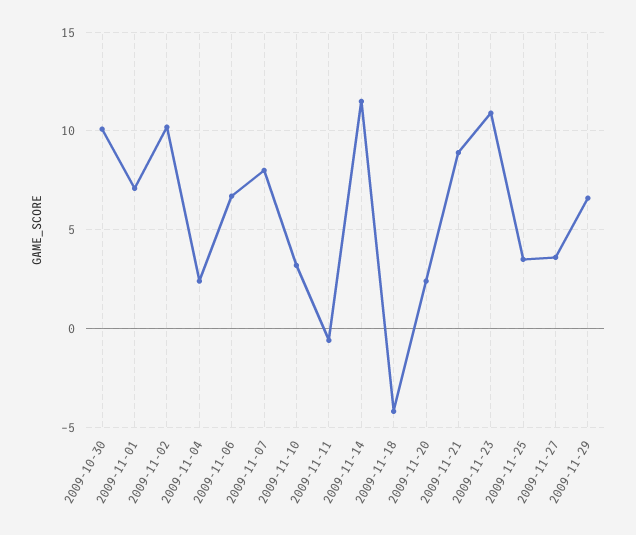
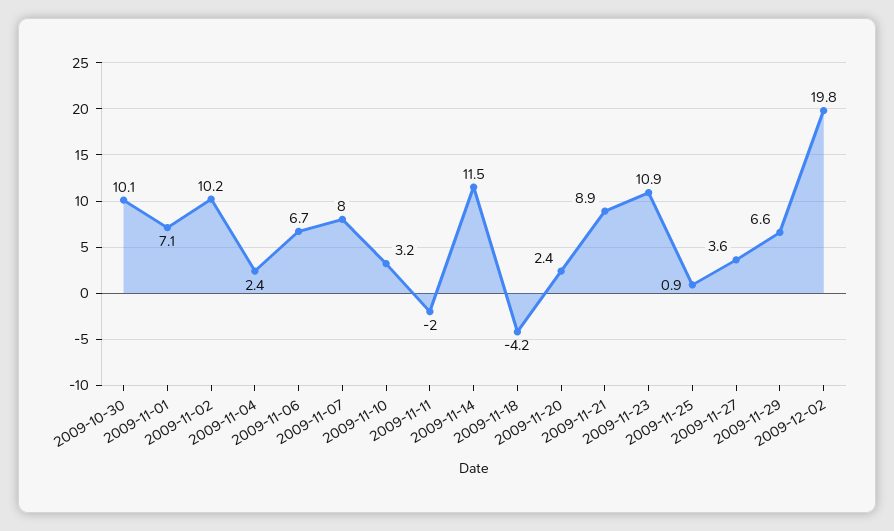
2009-11-11: -0.5 -> -2
2009-11-25: 3.5 -> 0.9
2009-12-02: none -> 19.8

